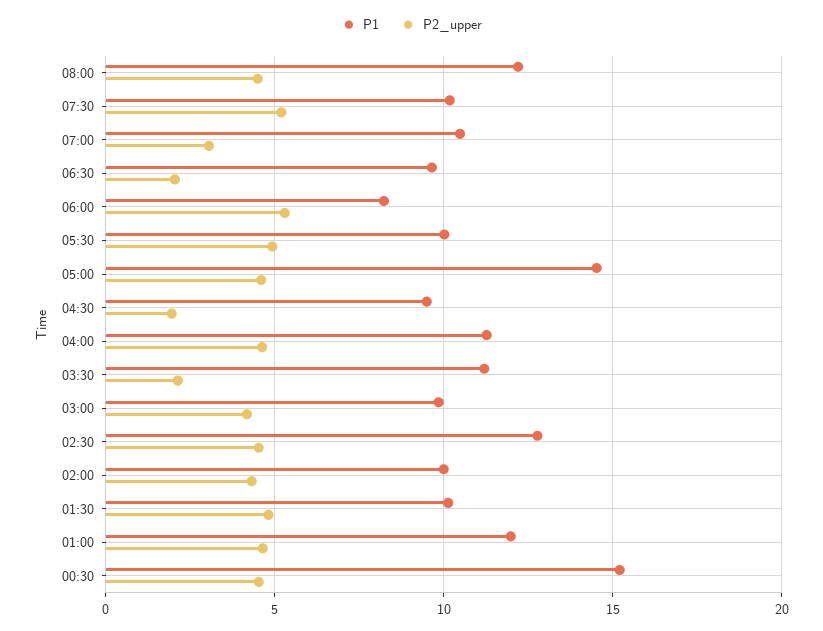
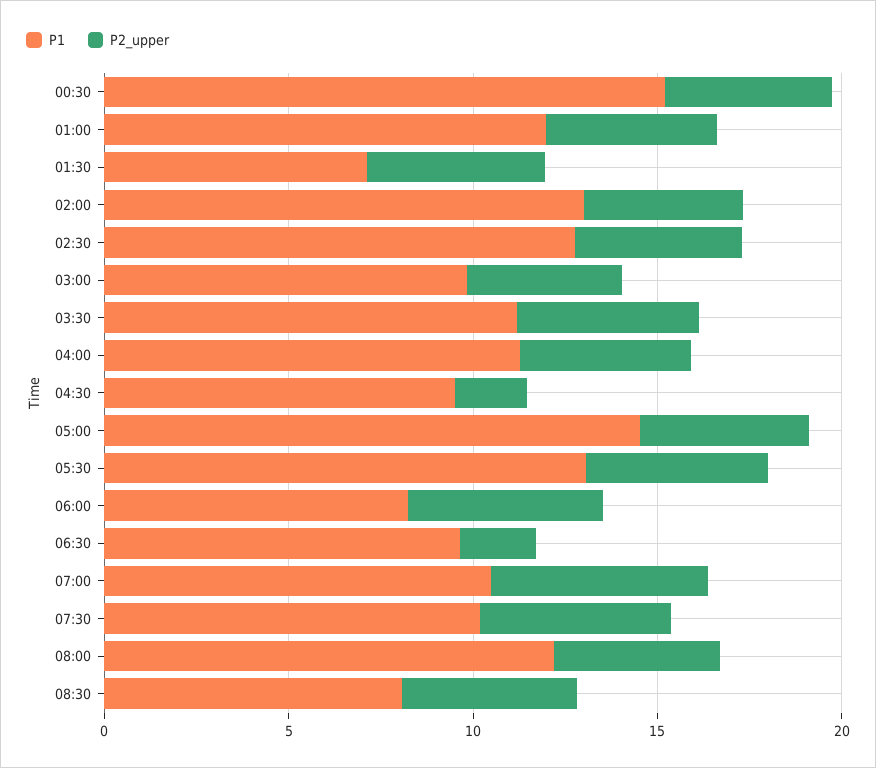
P2_upper, 07:00: 3 -> 6
P1, 05:30: 10 -> 13
P2_upper, 03:30: 2 -> 5
P1, 02:00: 10 -> 13
P1, 01:30: 10 -> 7
P1, 08:30: none -> 8
P2_upper, 08:30: none -> 5

